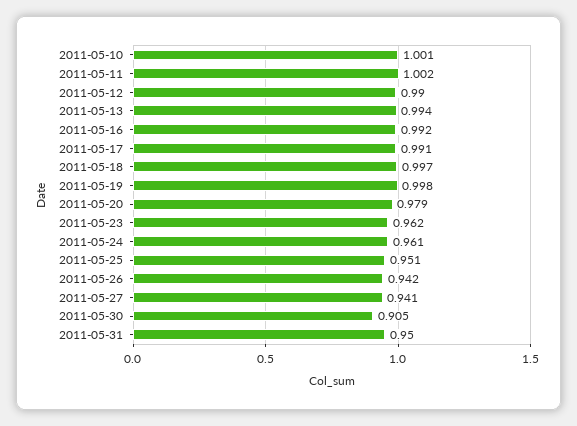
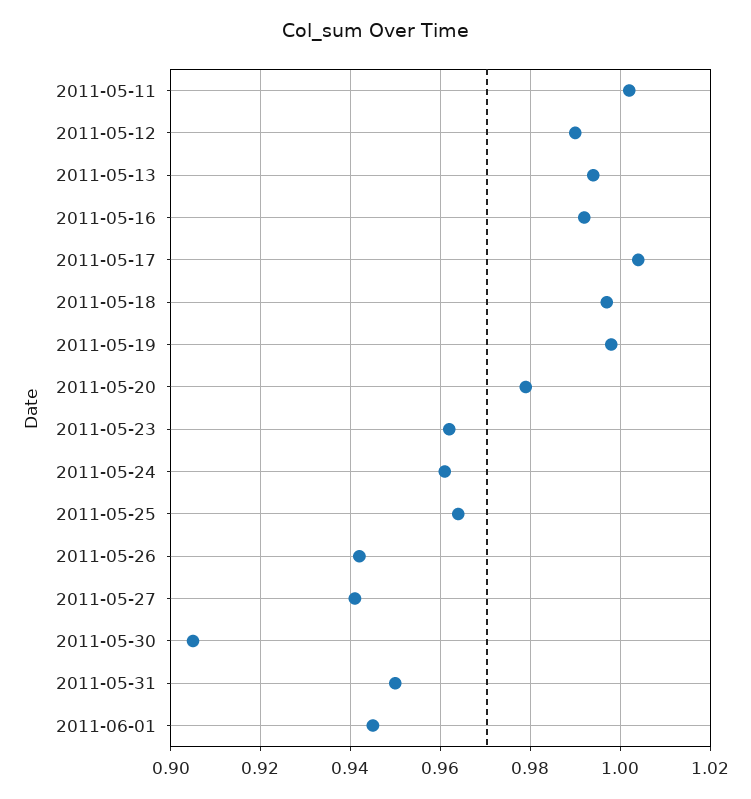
2011-05-10: 1.001 -> none
2011-05-17: 0.991 -> 1.005
2011-05-25: 0.951 -> 0.965
2011-06-01: none -> 0.945

